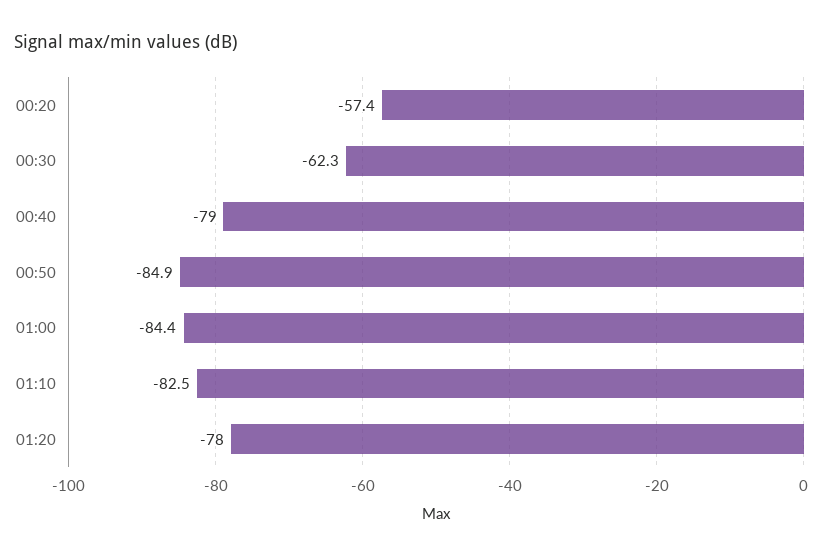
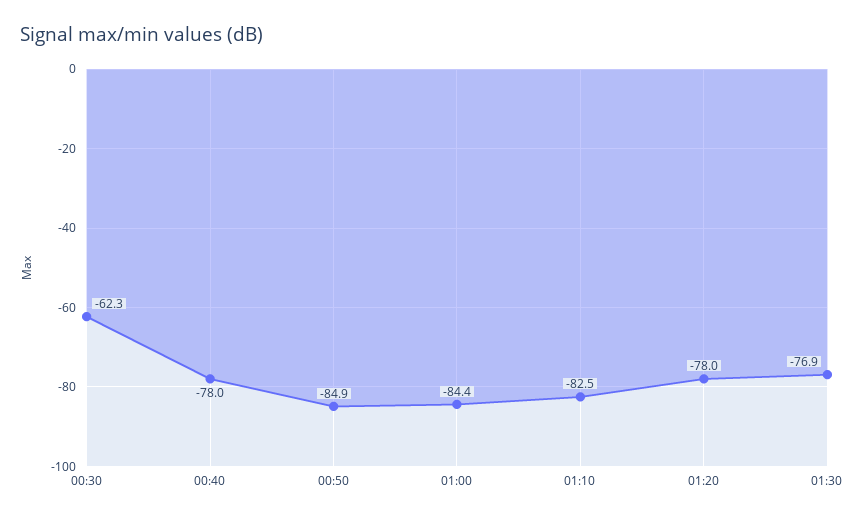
00:20: -57.4 -> none
00:40: -79 -> -78
01:30: none -> -76.9

